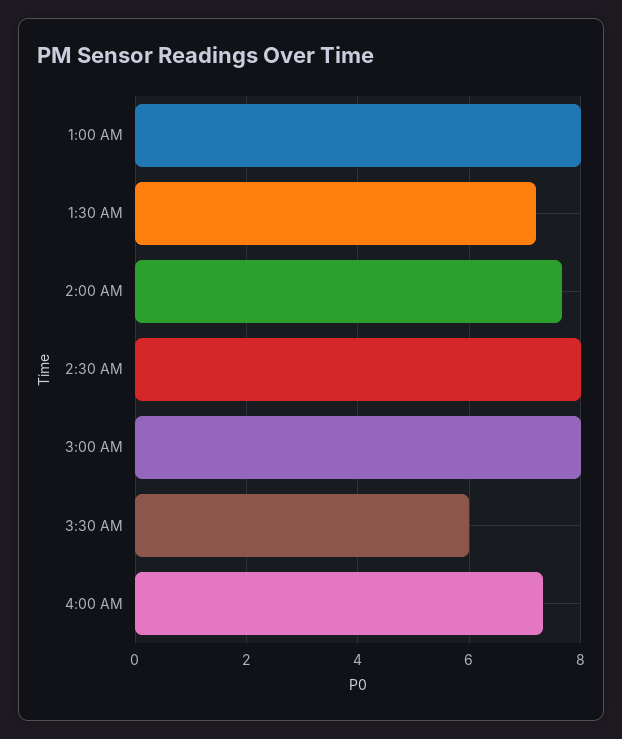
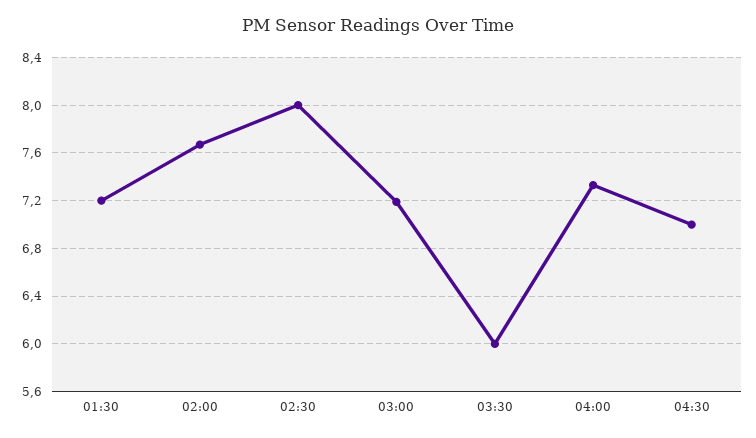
1:00 AM: 8 -> none
3:00 AM: 8 -> 7.2
04:30: none -> 7

